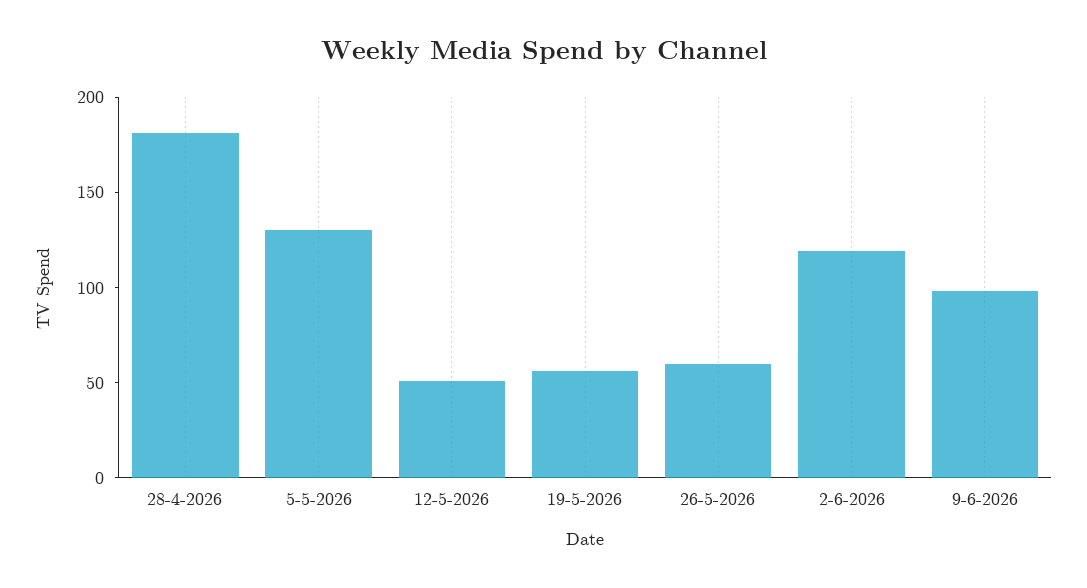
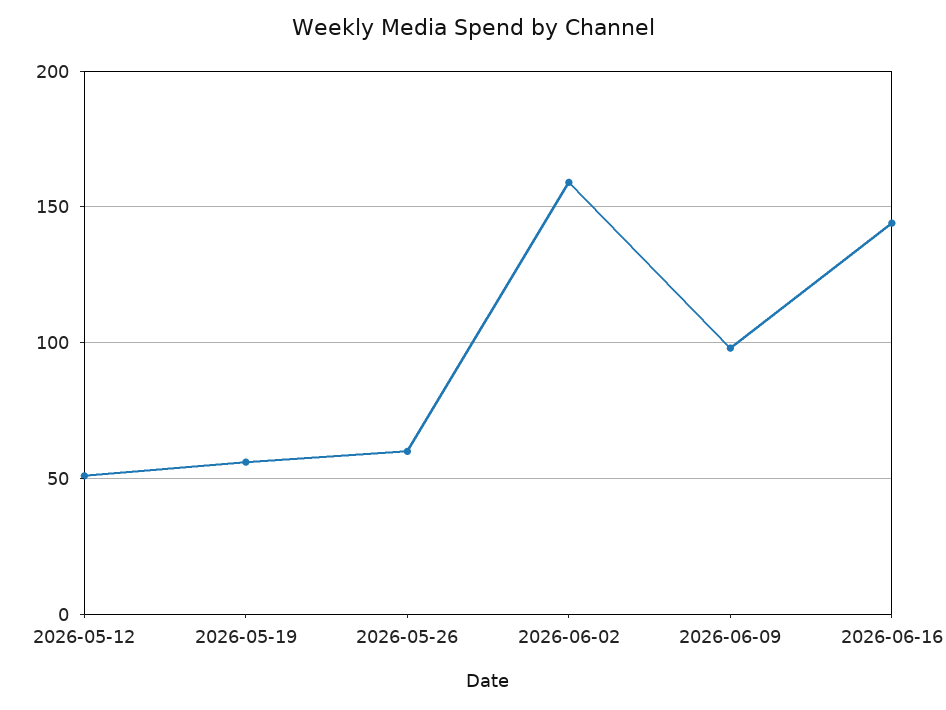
28-4-2026: 180 -> none
5-5-2026: 130 -> none
2-6-2026: 120 -> 160
2026-06-16: none -> 145

